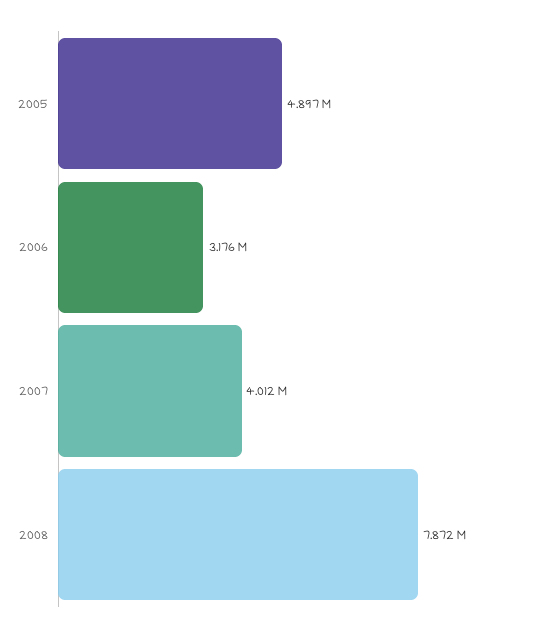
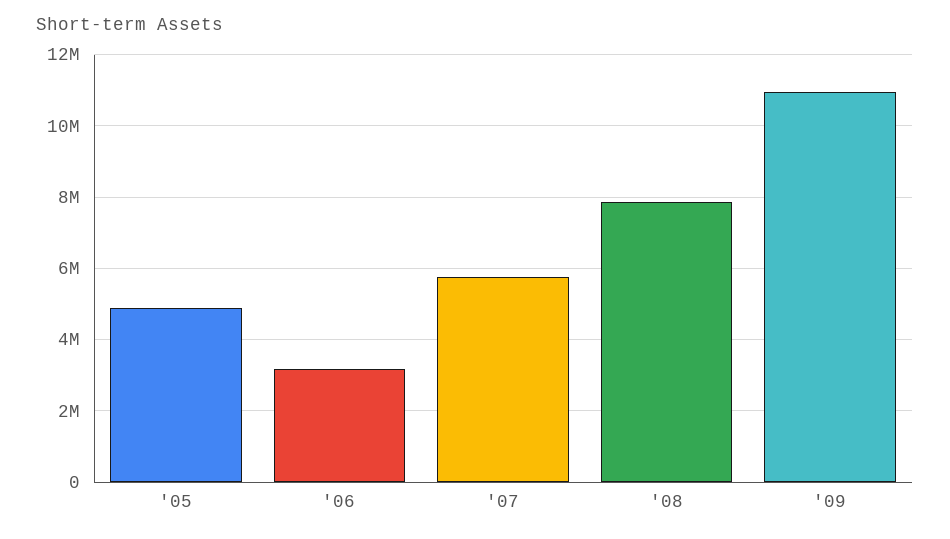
2007: 4012000 -> 5800000
'09: none -> 11000000

